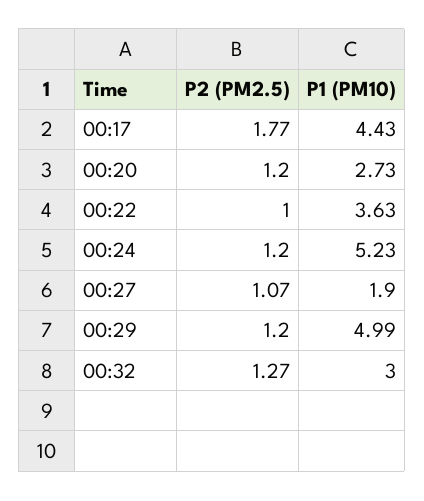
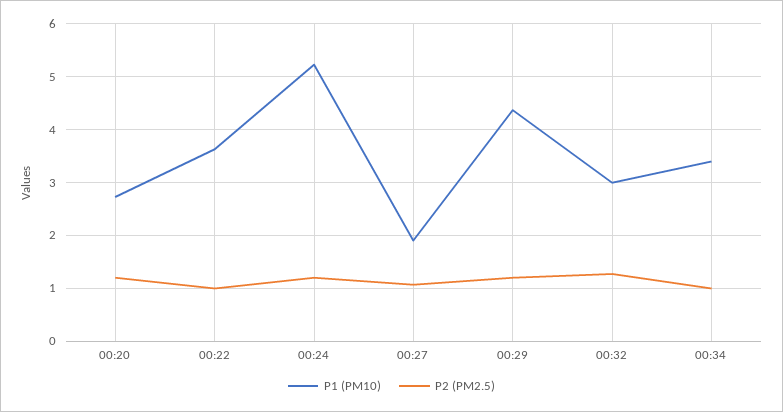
P2 (PM2.5), 00:17: 1.77 -> none
P1 (PM10), 00:17: 4.43 -> none
P1 (PM10), 00:29: 4.99 -> 4.4
P1 (PM10), 00:34: none -> 3.4
P2 (PM2.5), 00:34: none -> 1

